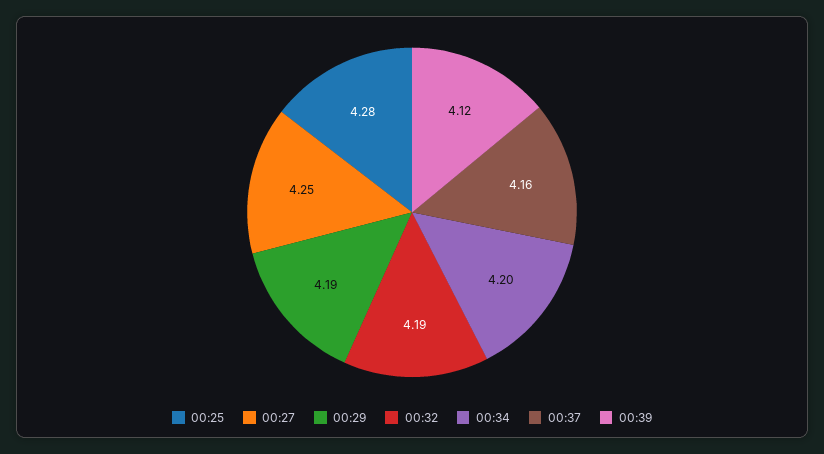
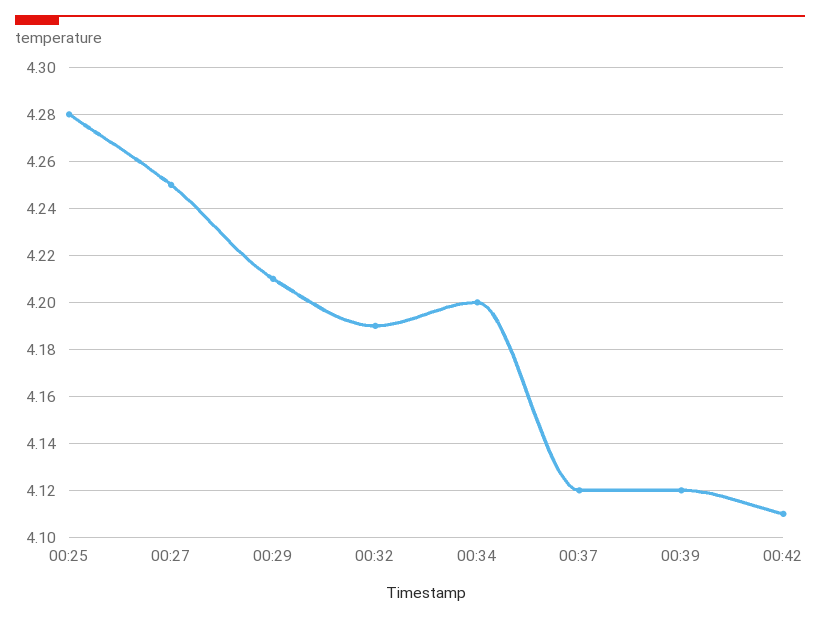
00:29: 4.19 -> 4.21
00:37: 4.16 -> 4.12
00:42: none -> 4.11

